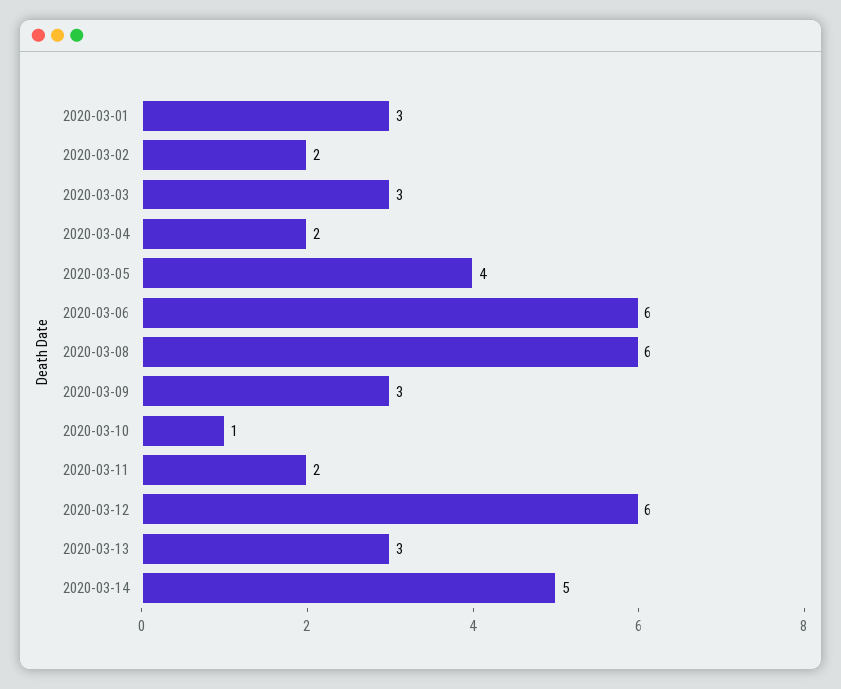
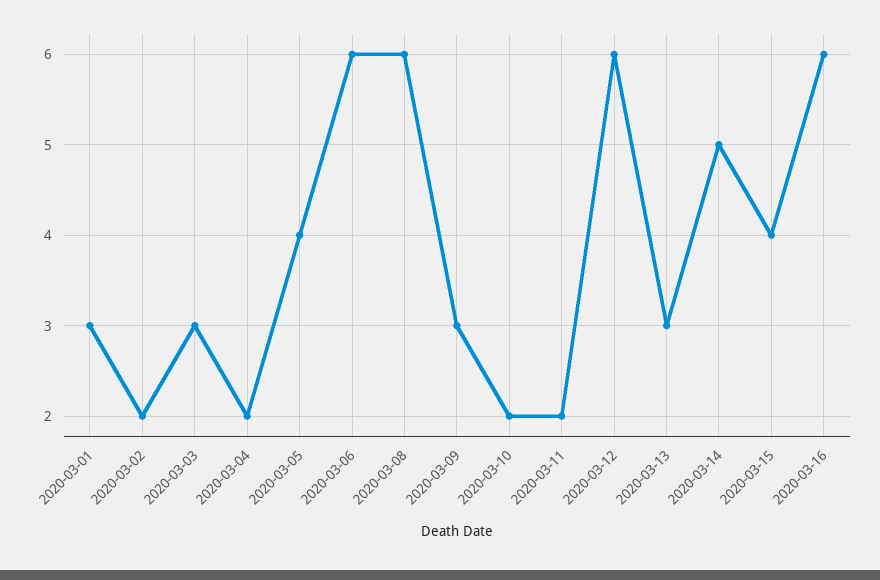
2020-03-10: 1 -> 2
2020-03-15: none -> 4
2020-03-16: none -> 6

